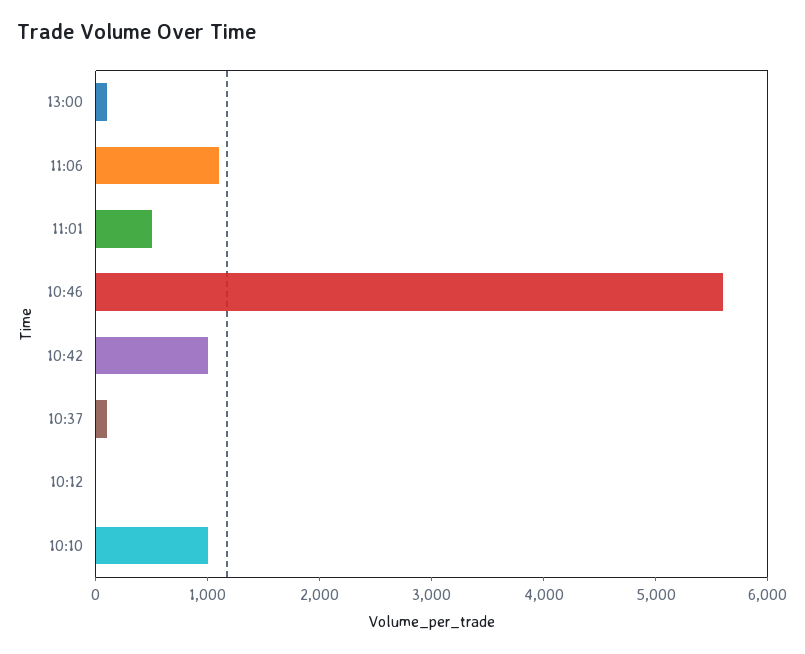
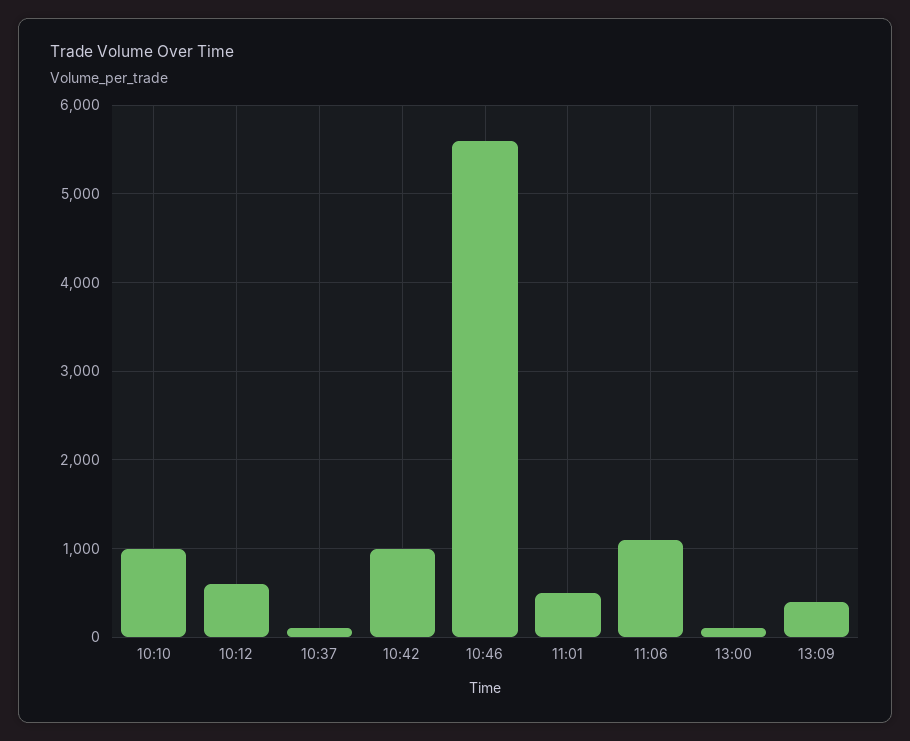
10:12: 0 -> 600
13:09: none -> 400

